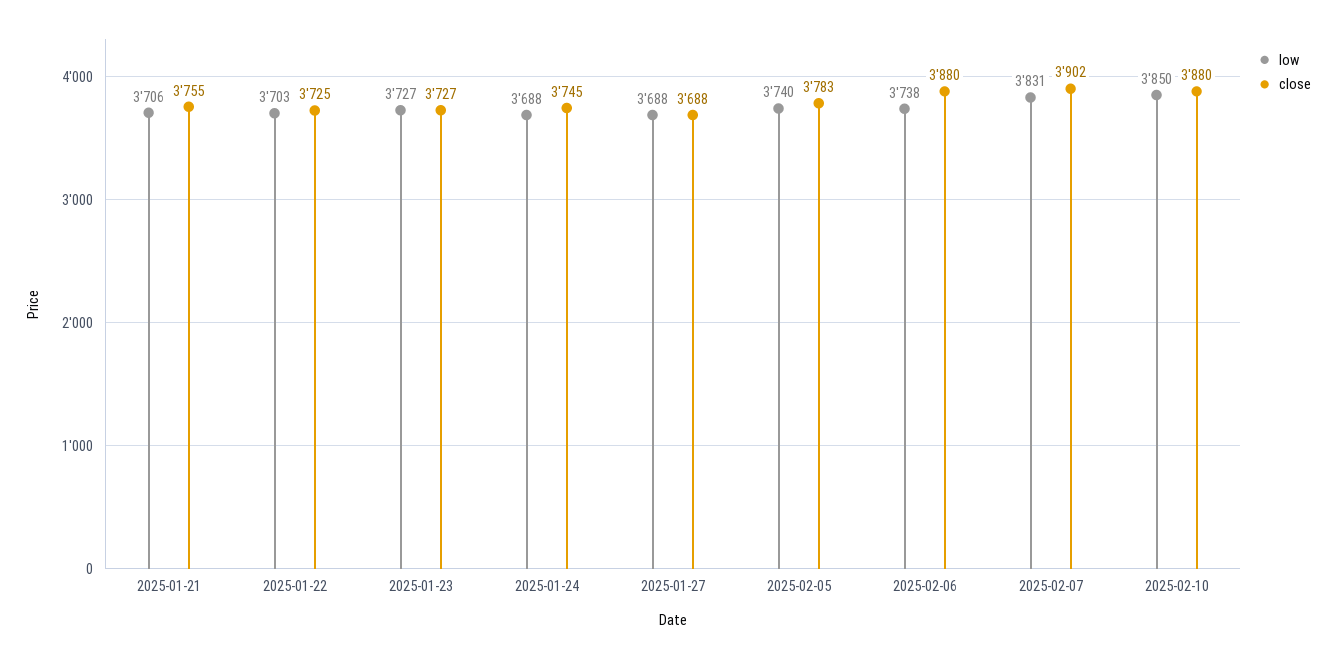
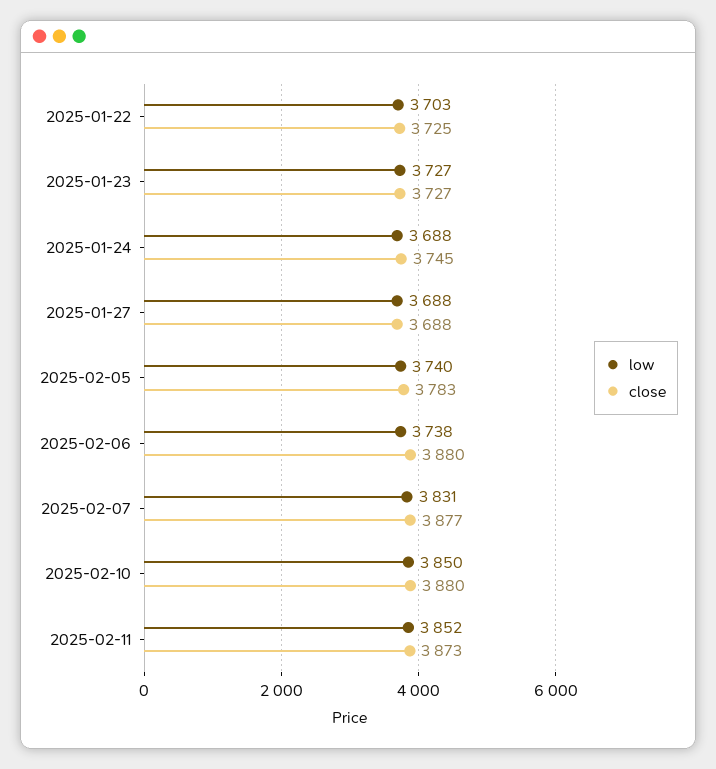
low, 2025-01-21: 3706 -> none
close, 2025-01-21: 3755 -> none
close, 2025-02-07: 3902 -> 3877
low, 2025-02-11: none -> 3852
close, 2025-02-11: none -> 3873

